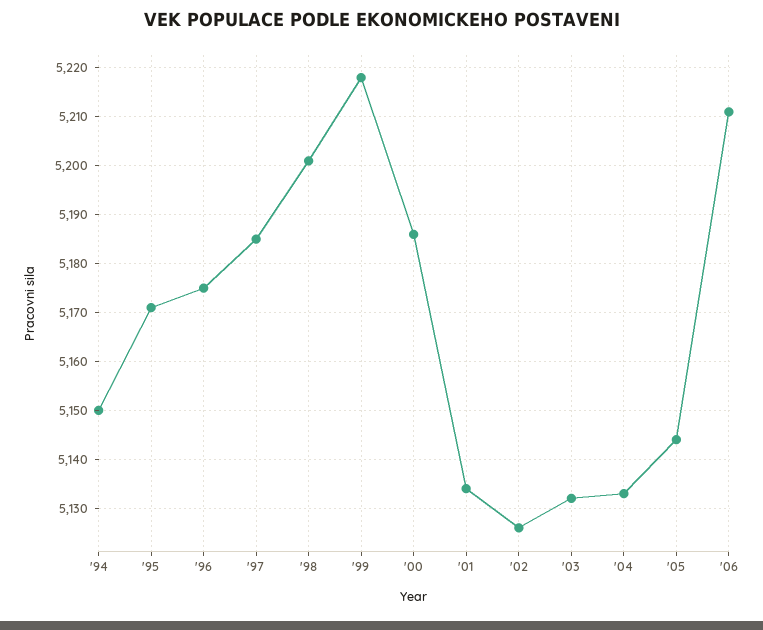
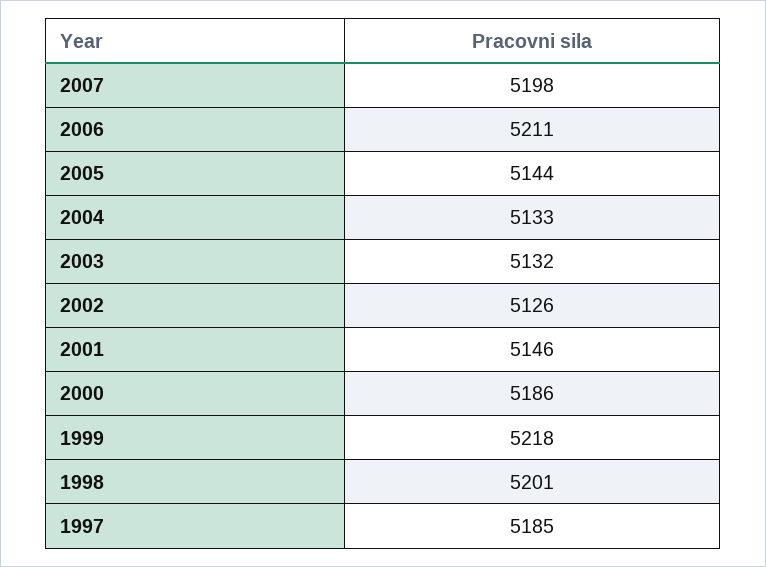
'94: 5150 -> none
'95: 5170 -> none
'96: 5175 -> none
'01: 5135 -> 5146
2007: none -> 5198

